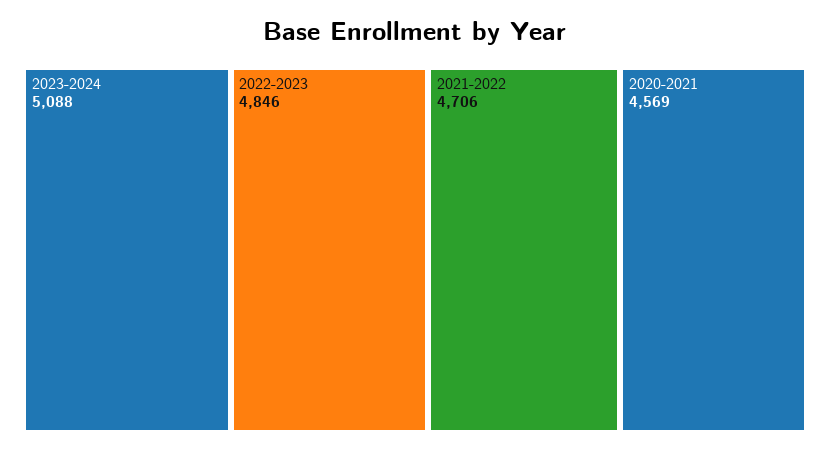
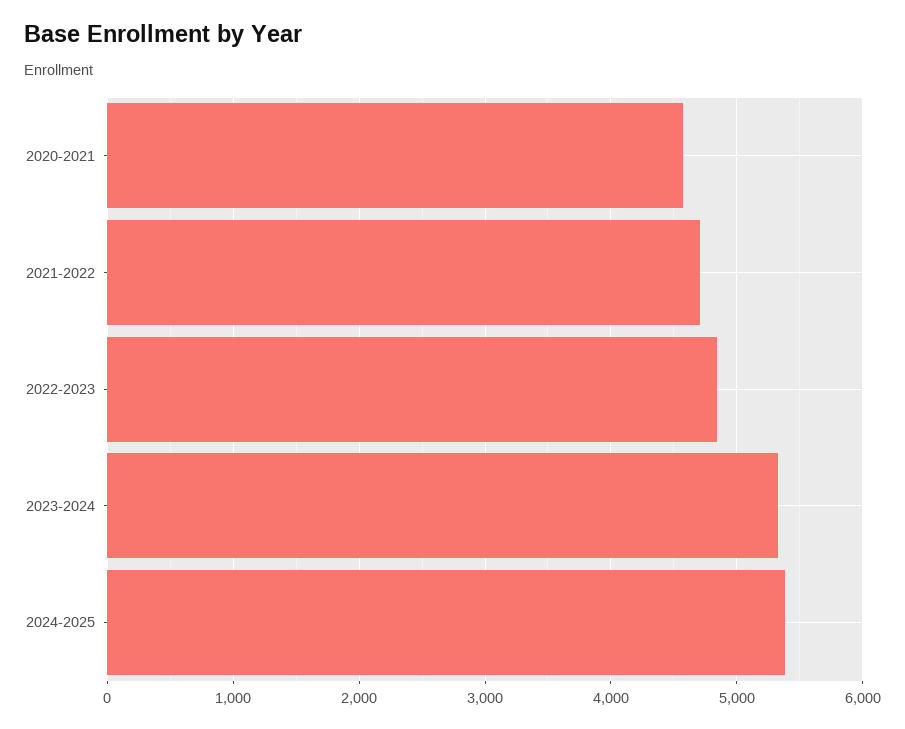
2023-2024: 5088 -> 5300
2024-2025: none -> 5400

